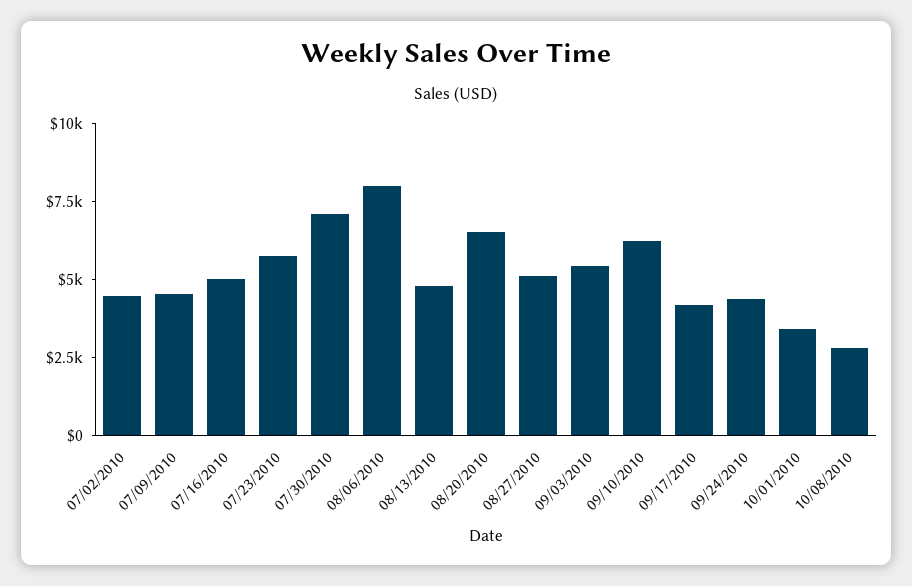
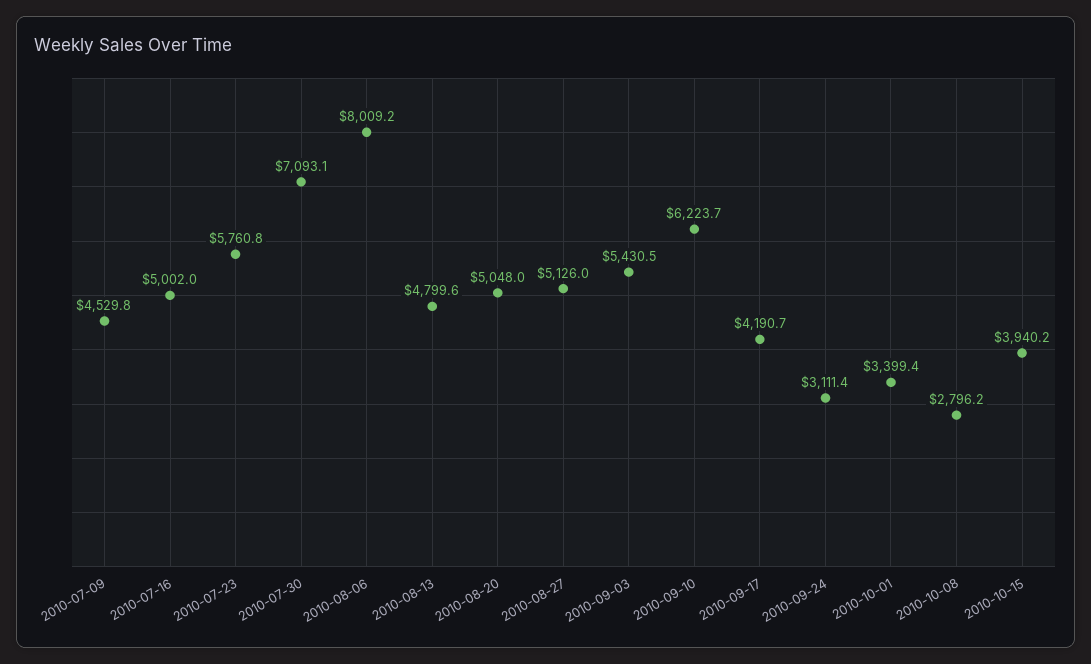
07/02/2010: 4500 -> none
08/20/2010: 6500 -> 5048
09/24/2010: 4500 -> 3111.4
2010-10-15: none -> 3940.2

